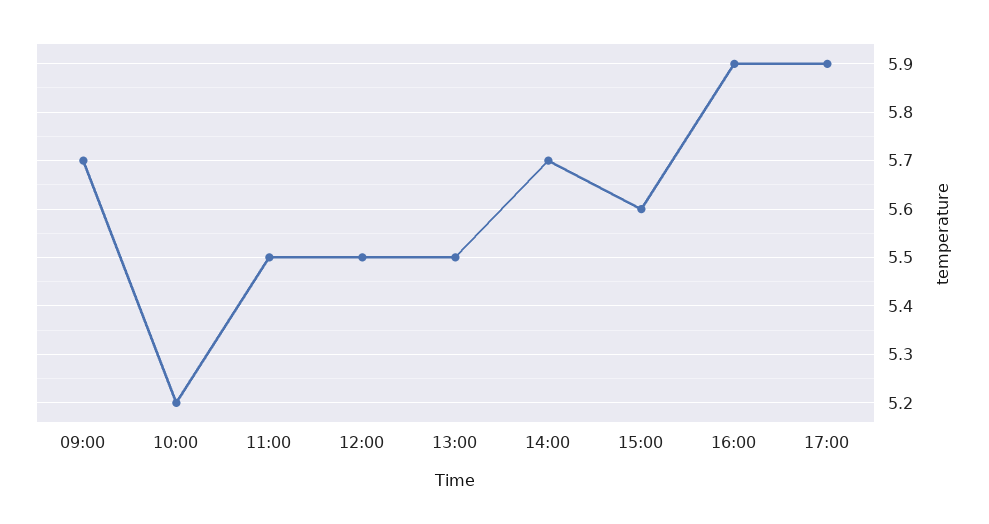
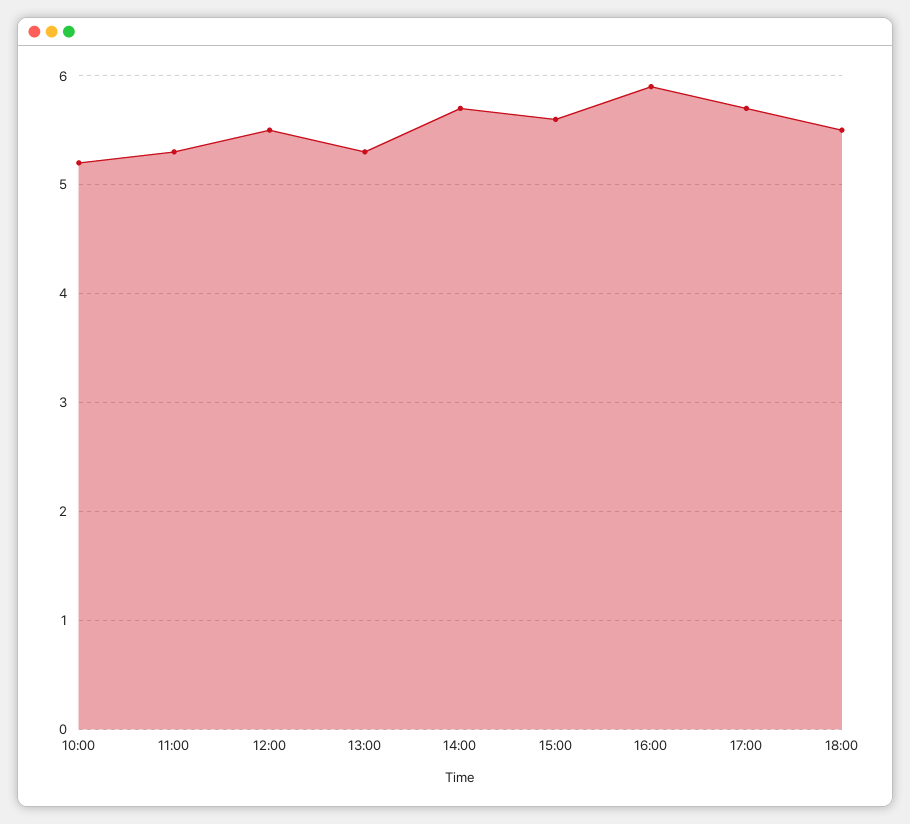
09:00: 5.7 -> none
11:00: 5.5 -> 5.3
13:00: 5.5 -> 5.3
17:00: 5.9 -> 5.7
18:00: none -> 5.5

